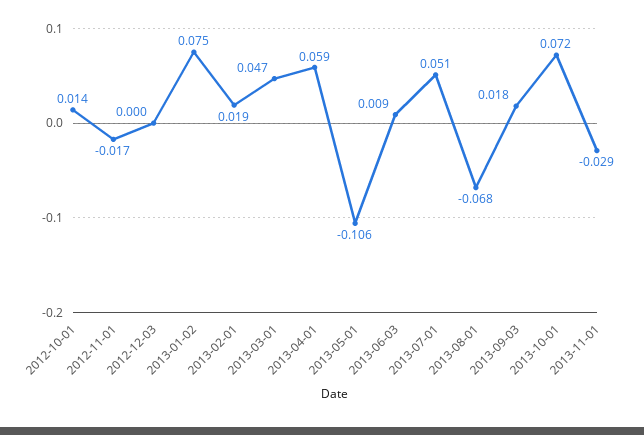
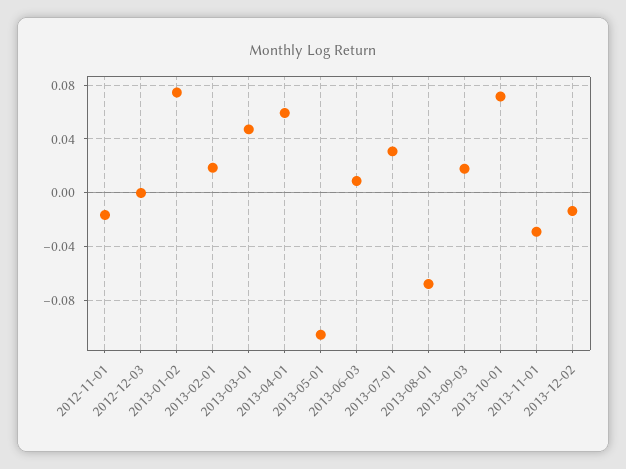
2012-10-01: 0.014 -> none
2013-07-01: 0.051 -> 0.03
2013-12-02: none -> -0.015

